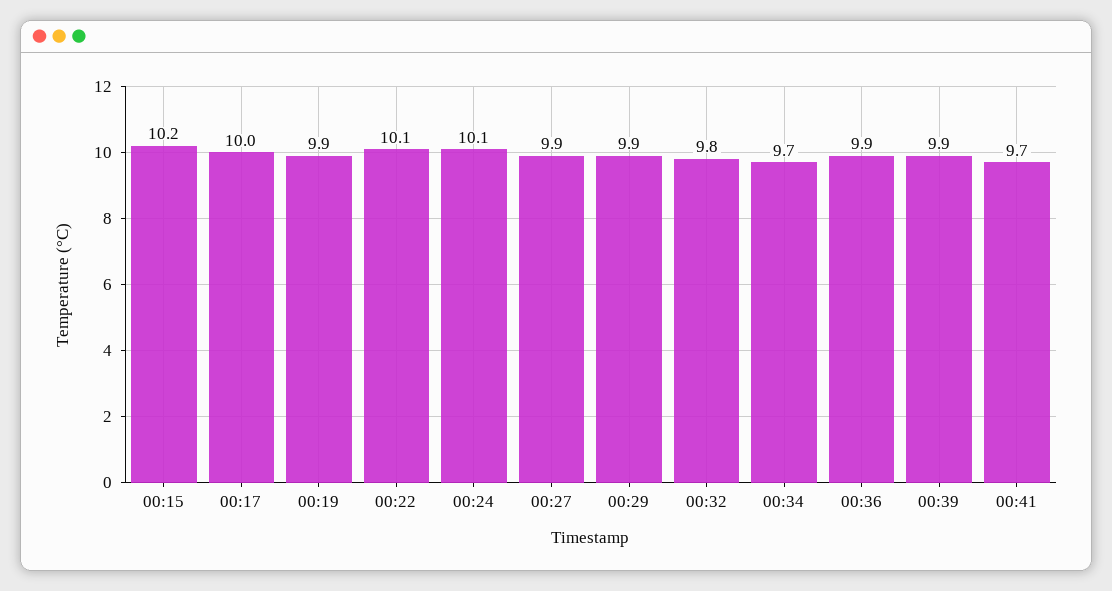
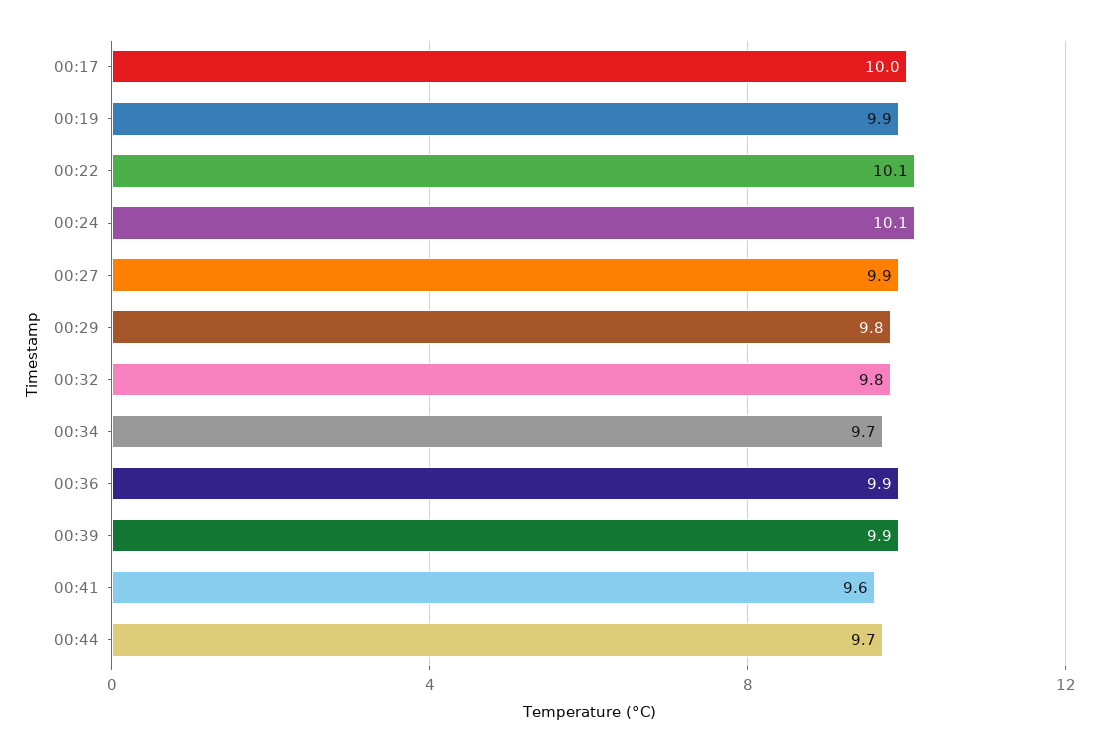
00:15: 10.2 -> none
00:29: 9.9 -> 9.8
00:41: 9.7 -> 9.6
00:44: none -> 9.7

